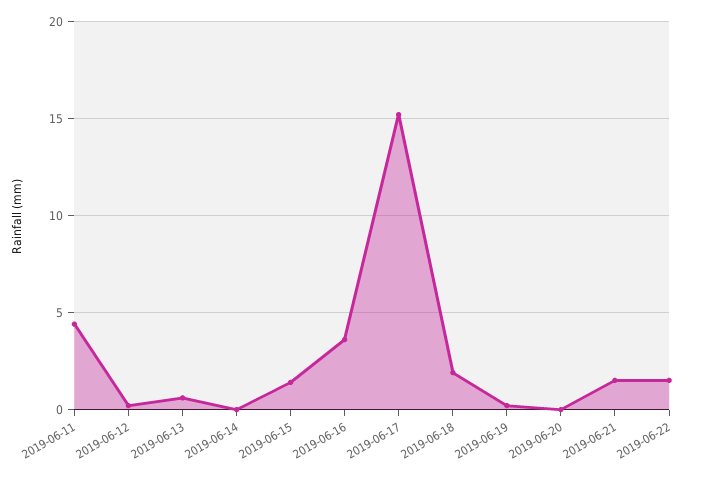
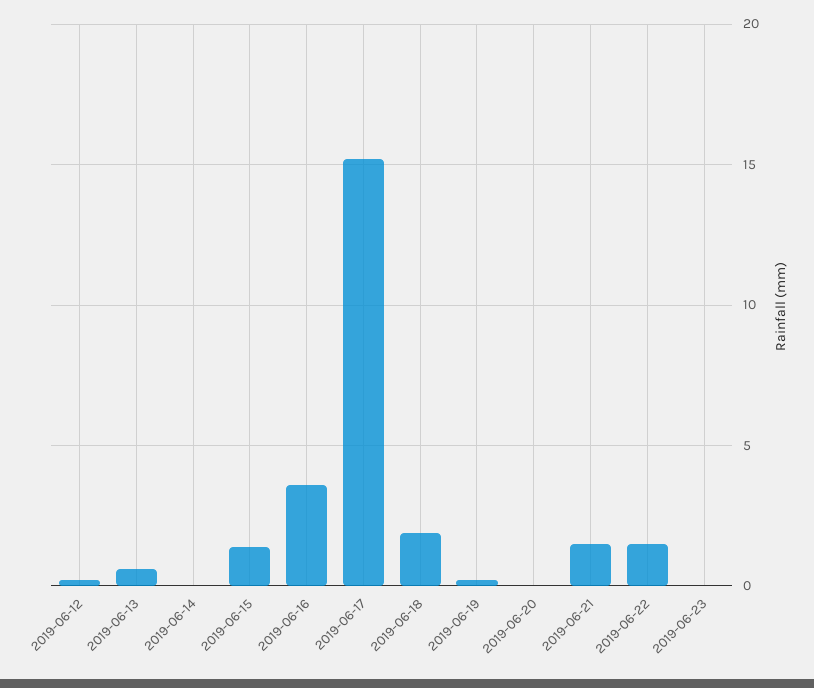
2019-06-11: 4.5 -> none
2019-06-23: none -> 0

